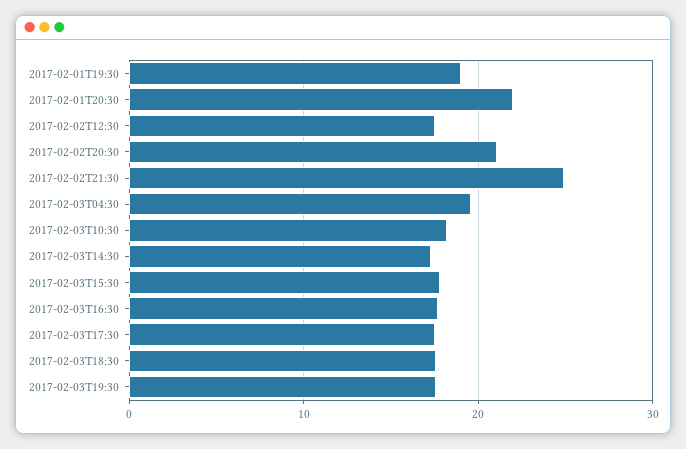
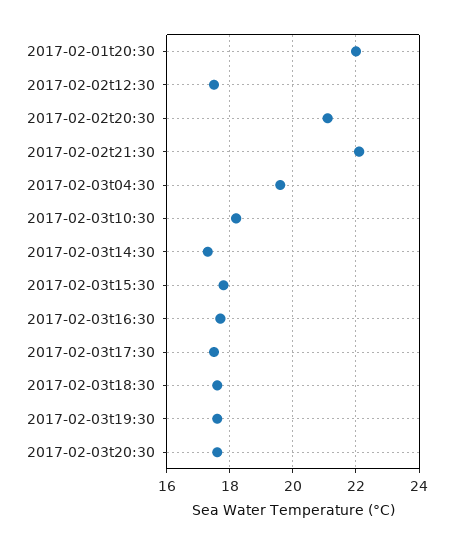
2017-02-01T19:30: 19 -> none
2017-02-02T21:30: 25 -> 22
2017-02-03t20:30: none -> 17.5

